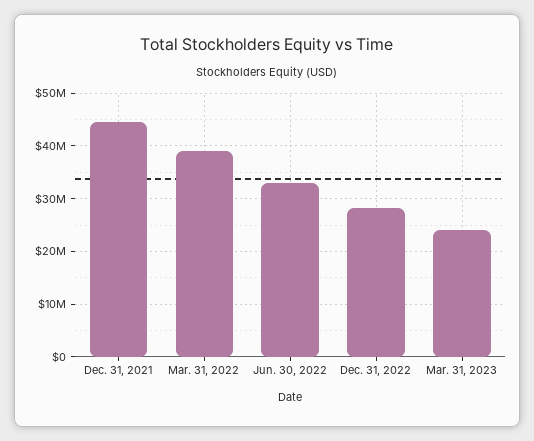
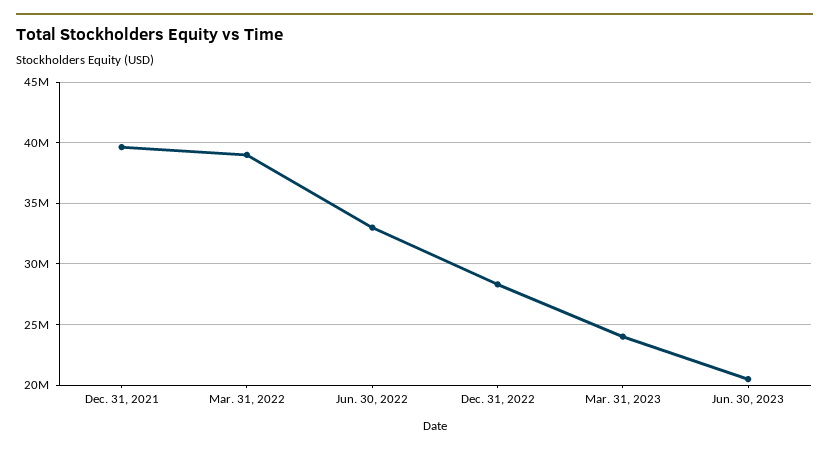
Dec. 31, 2021: 44000000 -> 39500000
Jun. 30, 2023: none -> 20500000

